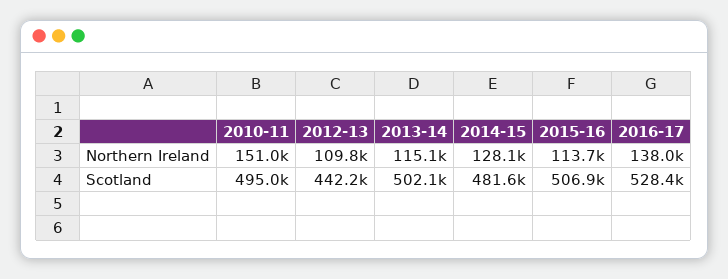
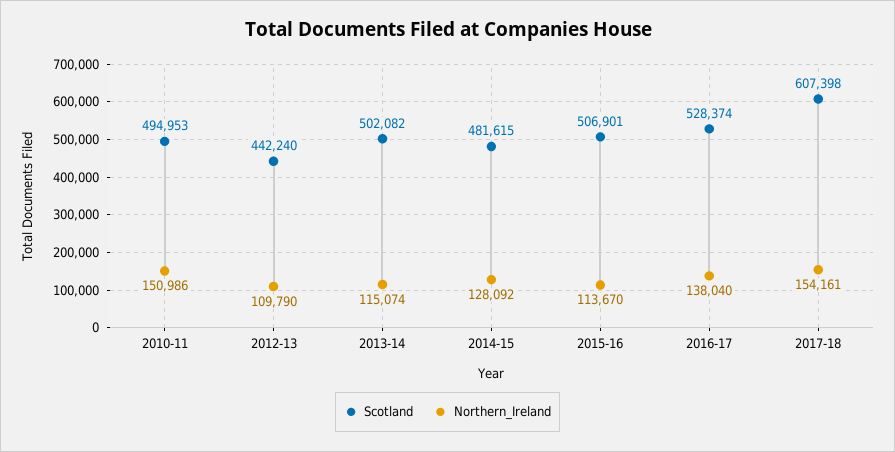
Scotland, 2017-18: none -> 607398
Northern Ireland, 2017-18: none -> 154161

